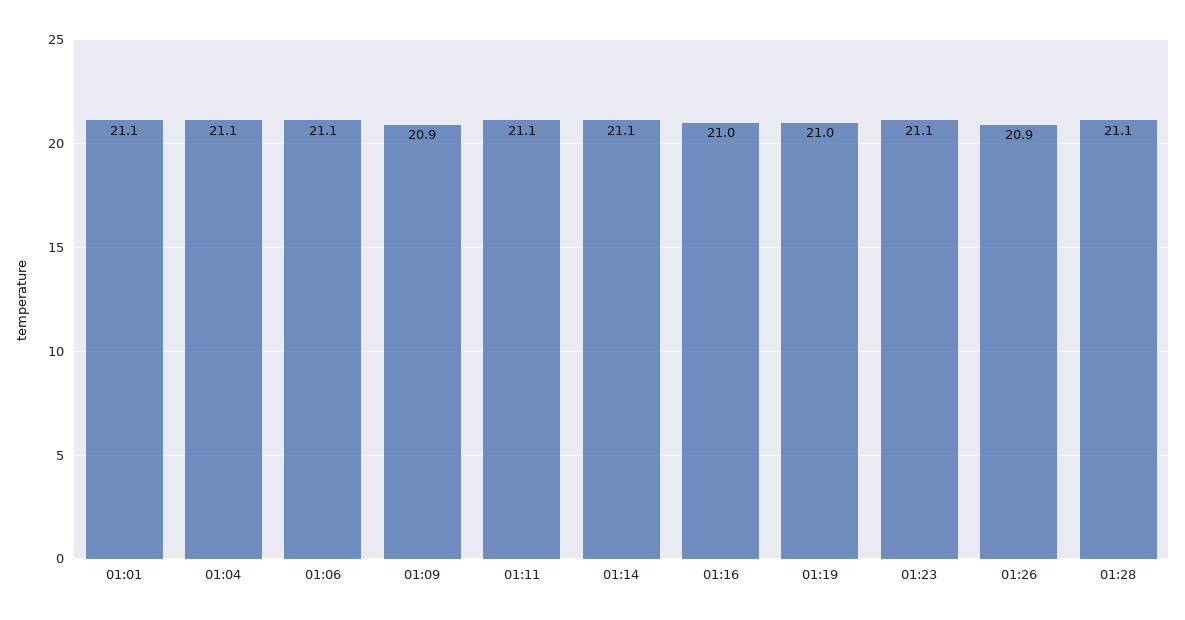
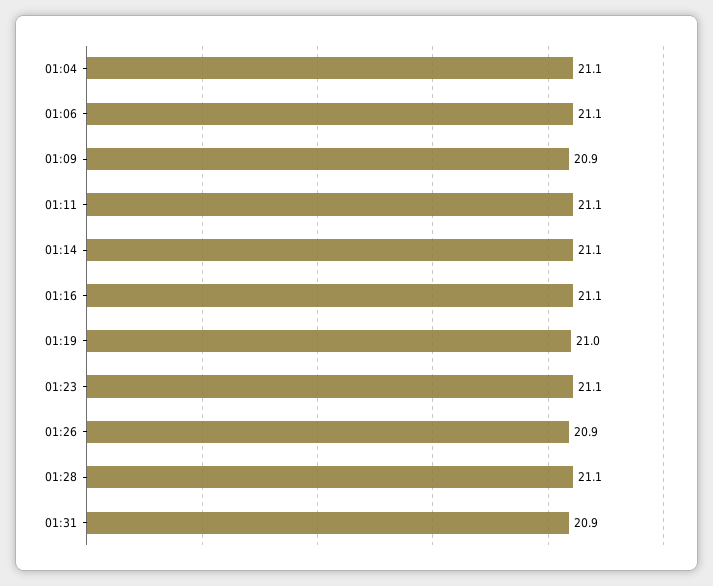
01:01: 21.1 -> none
01:16: 21 -> 21.1
01:31: none -> 20.9

